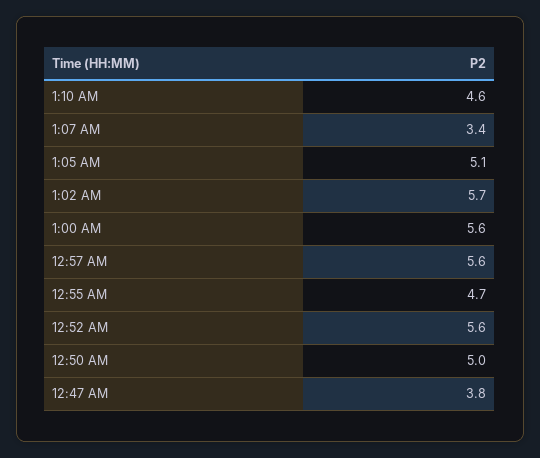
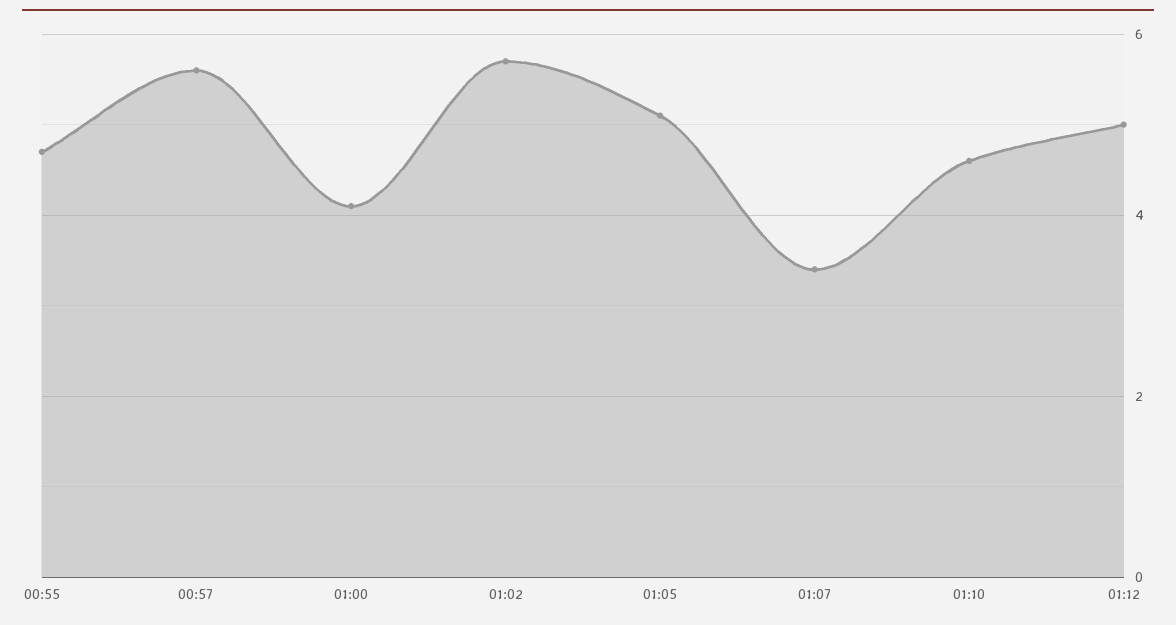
1:00 AM: 5.6 -> 4
12:52 AM: 5.6 -> none
12:50 AM: 5 -> none
12:47 AM: 3.8 -> none
01:12: none -> 5

